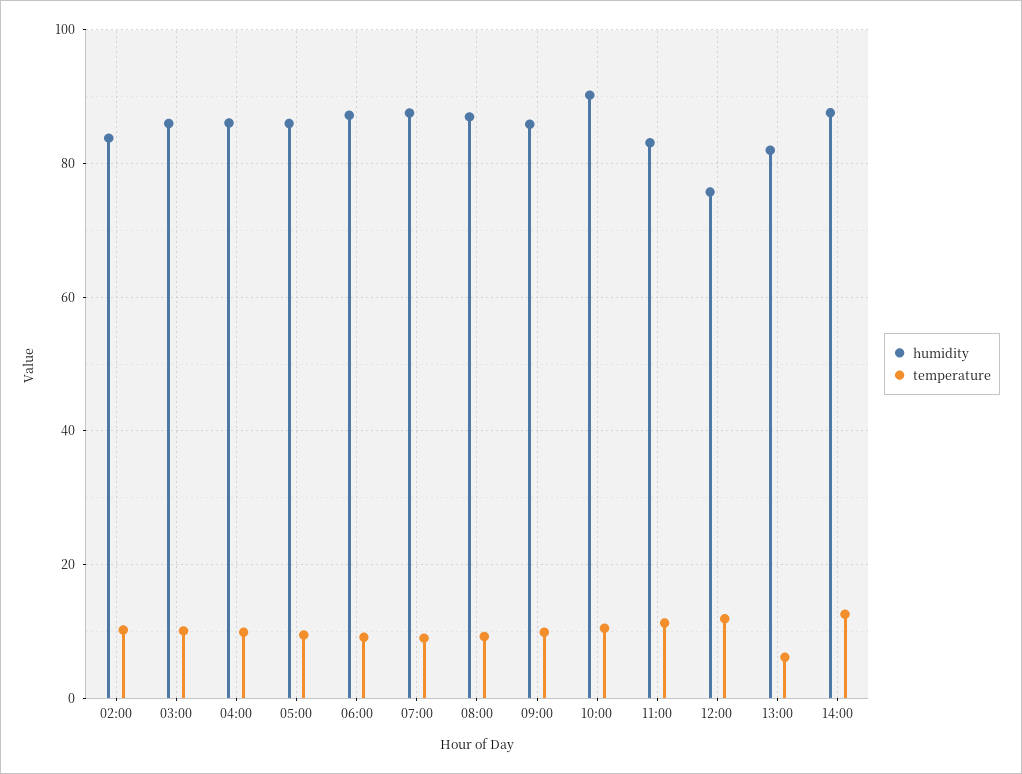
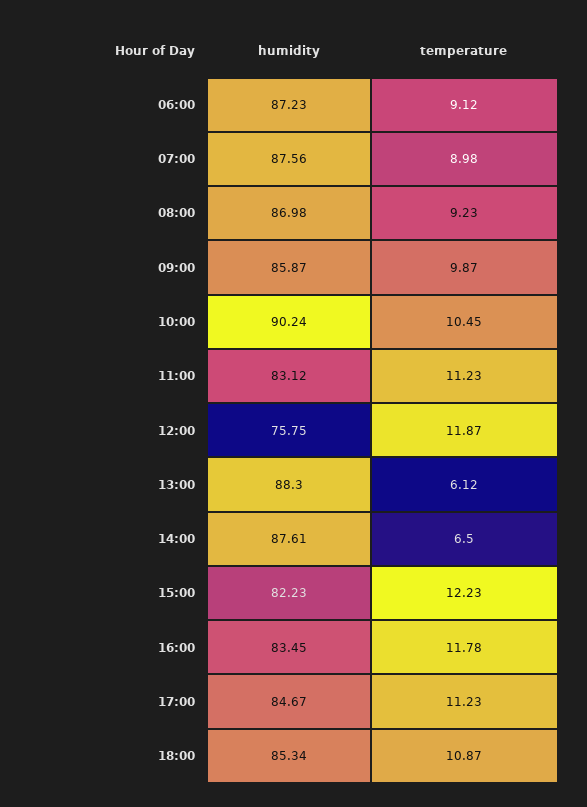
humidity, 02:00: 84 -> none
temperature, 02:00: 10 -> none
humidity, 03:00: 86 -> none
temperature, 03:00: 10 -> none
humidity, 04:00: 86 -> none
temperature, 04:00: 10 -> none
humidity, 05:00: 86 -> none
temperature, 05:00: 10 -> none
humidity, 13:00: 82 -> 88.3
temperature, 14:00: 12 -> 6.5
humidity, 15:00: none -> 82.23
temperature, 15:00: none -> 12.23
humidity, 16:00: none -> 83.45
temperature, 16:00: none -> 11.78
humidity, 17:00: none -> 84.67
temperature, 17:00: none -> 11.23
humidity, 18:00: none -> 85.34
temperature, 18:00: none -> 10.87

